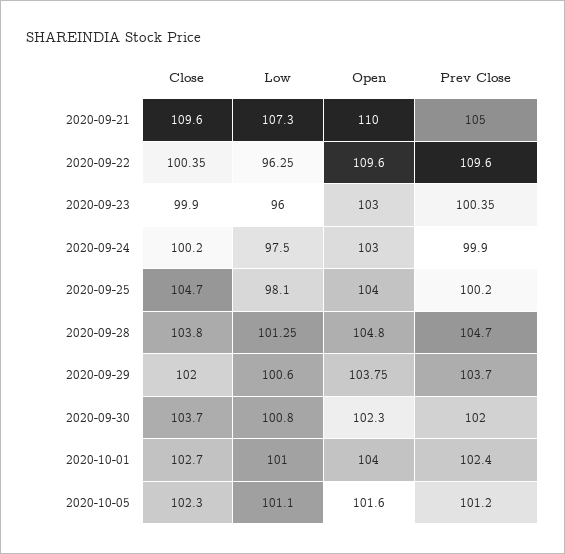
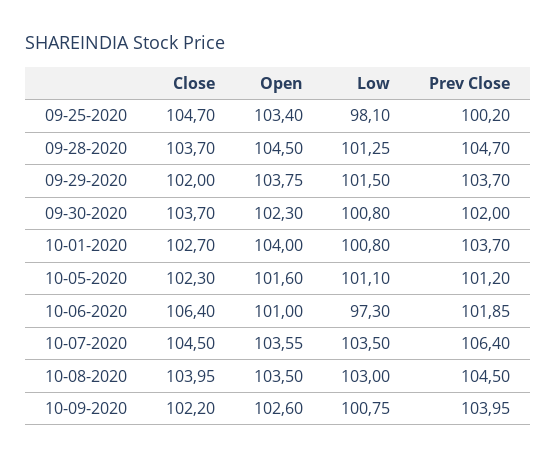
Close, 2020-09-21: 109.6 -> none
Low, 2020-09-21: 107.3 -> none
Open, 2020-09-21: 110 -> none
Prev Close, 2020-09-21: 105 -> none
Close, 2020-09-22: 100.35 -> none
Low, 2020-09-22: 96.25 -> none
Open, 2020-09-22: 109.6 -> none
Prev Close, 2020-09-22: 109.6 -> none
Close, 2020-09-23: 99.9 -> none
Low, 2020-09-23: 96 -> none
Open, 2020-09-23: 103 -> none
Prev Close, 2020-09-23: 100.35 -> none
Close, 2020-09-24: 100.2 -> none
Low, 2020-09-24: 97.5 -> none
Open, 2020-09-24: 103 -> none
Prev Close, 2020-09-24: 99.9 -> none
Open, 2020-09-25: 104 -> 103.4
Close, 2020-09-28: 103.8 -> 103.7
Open, 2020-09-28: 104.8 -> 104.5
Low, 2020-09-29: 100.6 -> 101.5
Low, 2020-10-01: 101 -> 100.8
Prev Close, 2020-10-01: 102.4 -> 103.7
Close, 10-06-2020: none -> 106.4
Open, 10-06-2020: none -> 101
Low, 10-06-2020: none -> 97.3
Prev Close, 10-06-2020: none -> 101.85
Close, 10-07-2020: none -> 104.5
Open, 10-07-2020: none -> 103.55
Low, 10-07-2020: none -> 103.5
Prev Close, 10-07-2020: none -> 106.4
Close, 10-08-2020: none -> 103.95
Open, 10-08-2020: none -> 103.5
Low, 10-08-2020: none -> 103
Prev Close, 10-08-2020: none -> 104.5
Close, 10-09-2020: none -> 102.2
Open, 10-09-2020: none -> 102.6
Low, 10-09-2020: none -> 100.75
Prev Close, 10-09-2020: none -> 103.95

